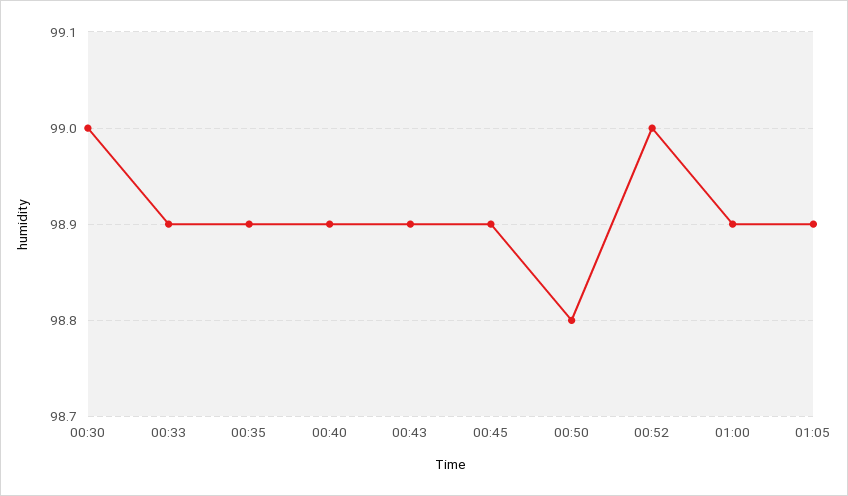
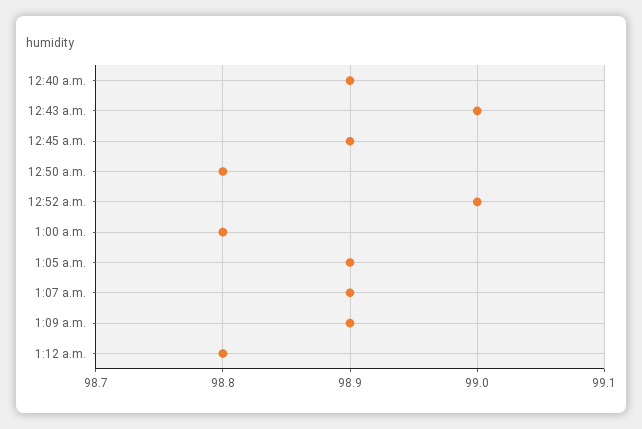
00:30: 99 -> none
00:33: 98.9 -> none
00:35: 98.9 -> none
00:43: 98.9 -> 99
01:00: 98.9 -> 98.8
1:07 a.m.: none -> 98.9
1:09 a.m.: none -> 98.9
1:12 a.m.: none -> 98.8

